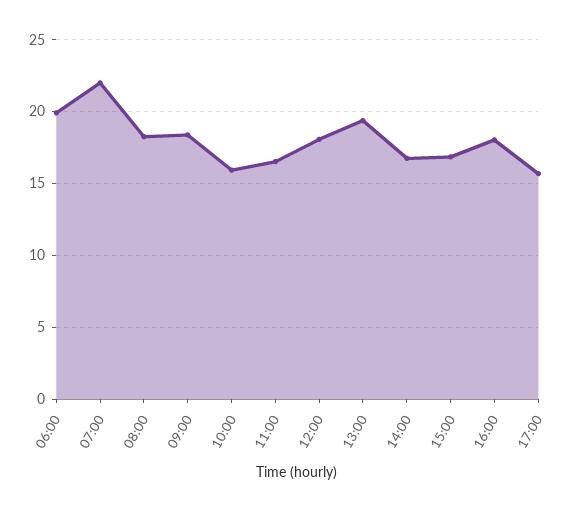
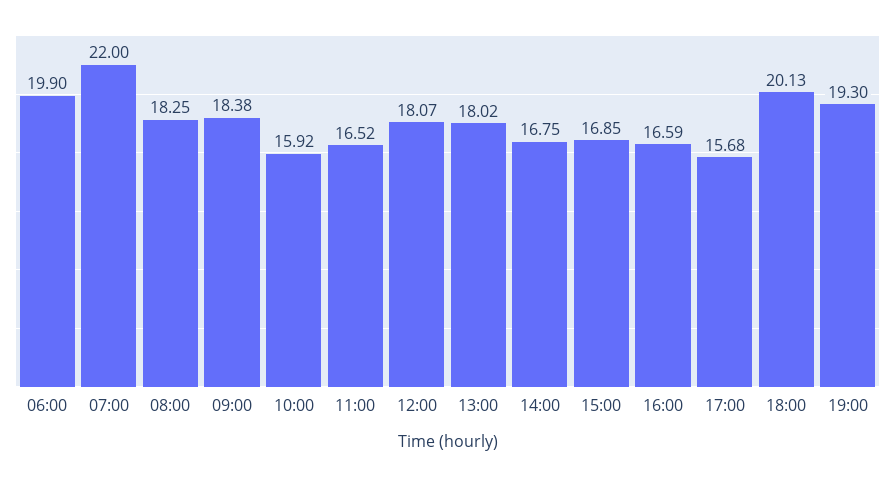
13:00: 19.5 -> 18.02
16:00: 18 -> 16.59
18:00: none -> 20.13
19:00: none -> 19.3

